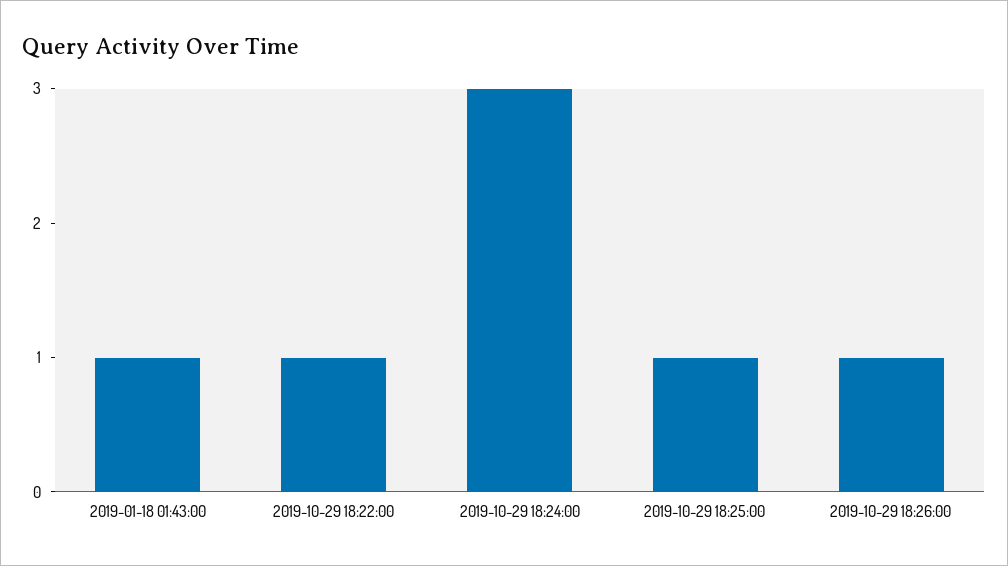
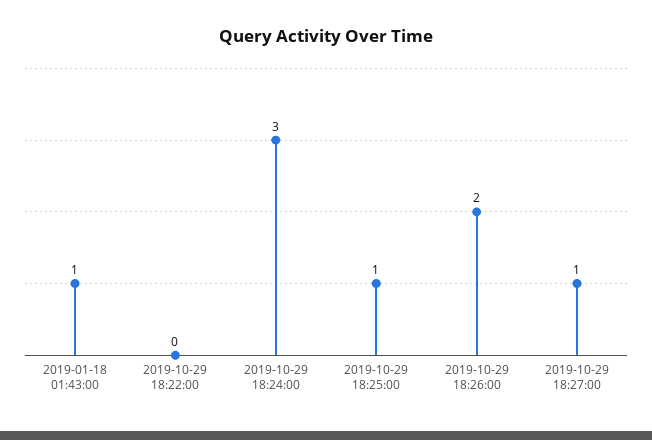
2019-10-29 18:22:00: 1 -> 0
2019-10-29 18:26:00: 1 -> 2
2019-10-29 18:27:00: none -> 1

